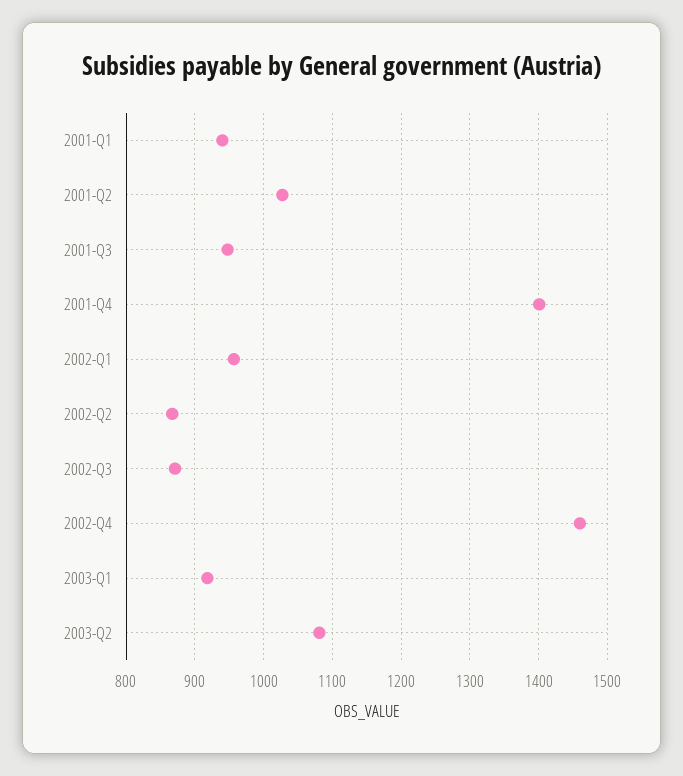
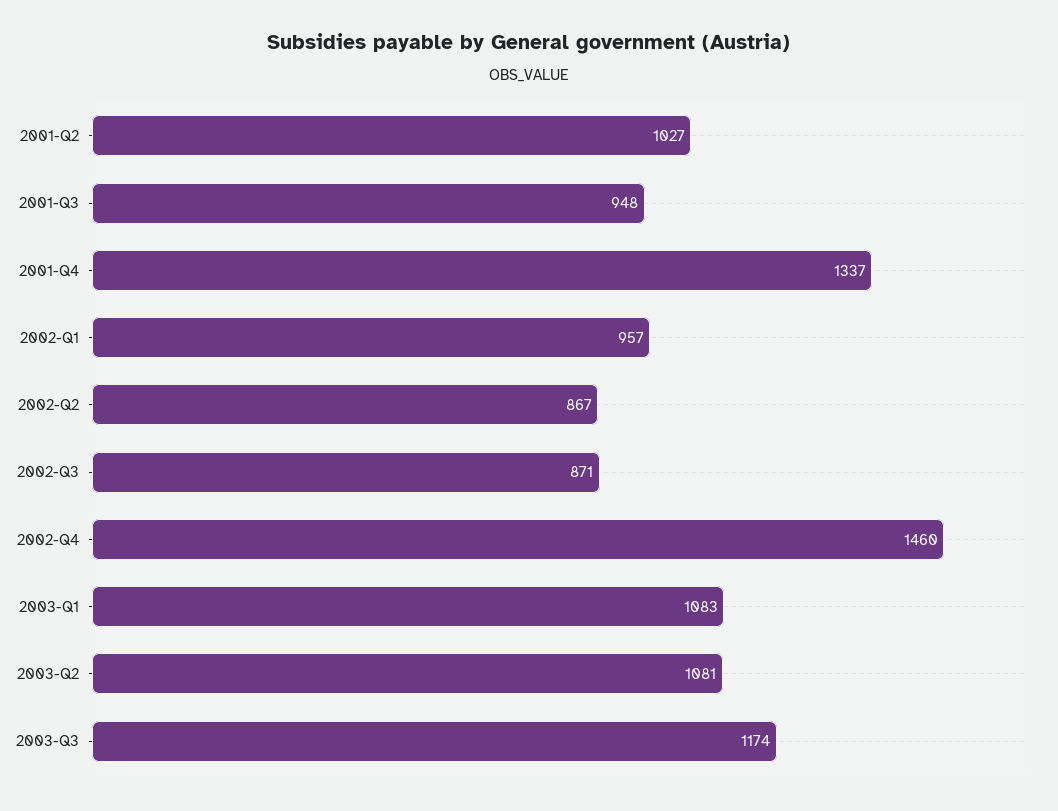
2001-Q1: 940 -> none
2001-Q4: 1400 -> 1337
2003-Q1: 920 -> 1083
2003-Q3: none -> 1174

